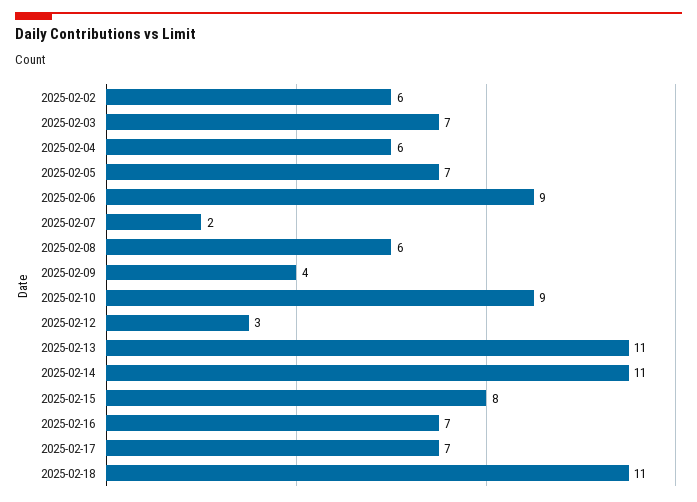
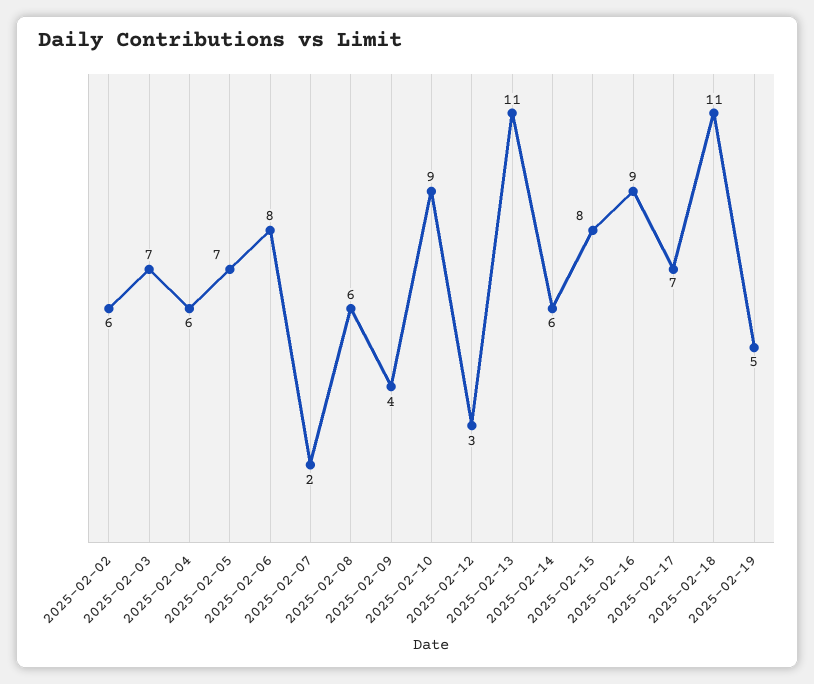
2025-02-06: 9 -> 8
2025-02-14: 11 -> 6
2025-02-16: 7 -> 9
2025-02-19: none -> 5

